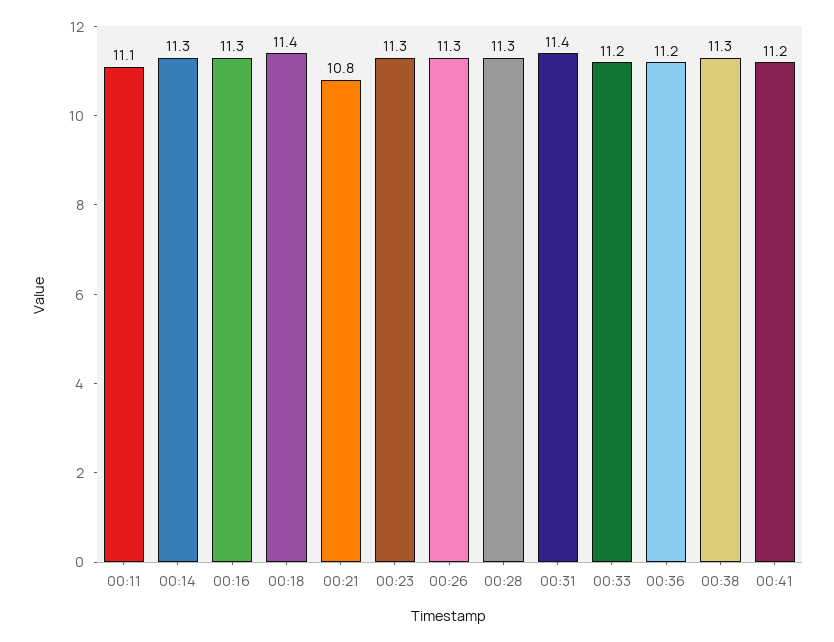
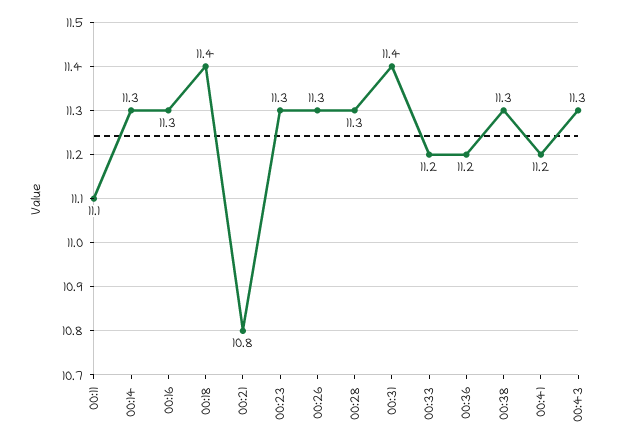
00:43: none -> 11.3

